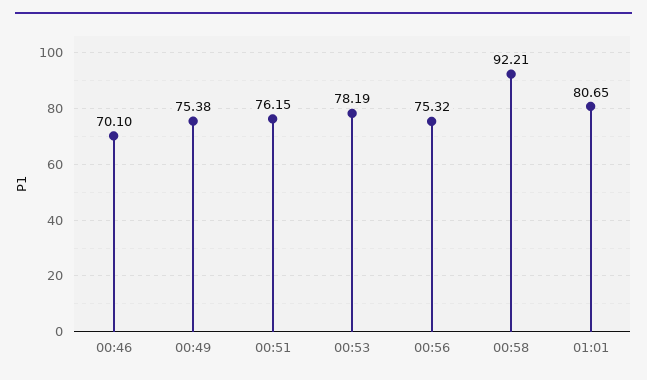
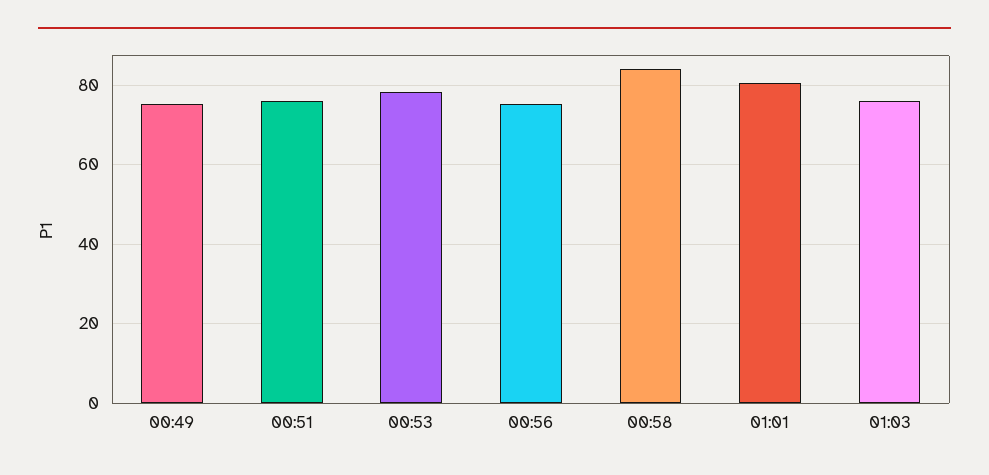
00:46: 70.1 -> none
00:58: 92.21 -> 84
01:03: none -> 76

